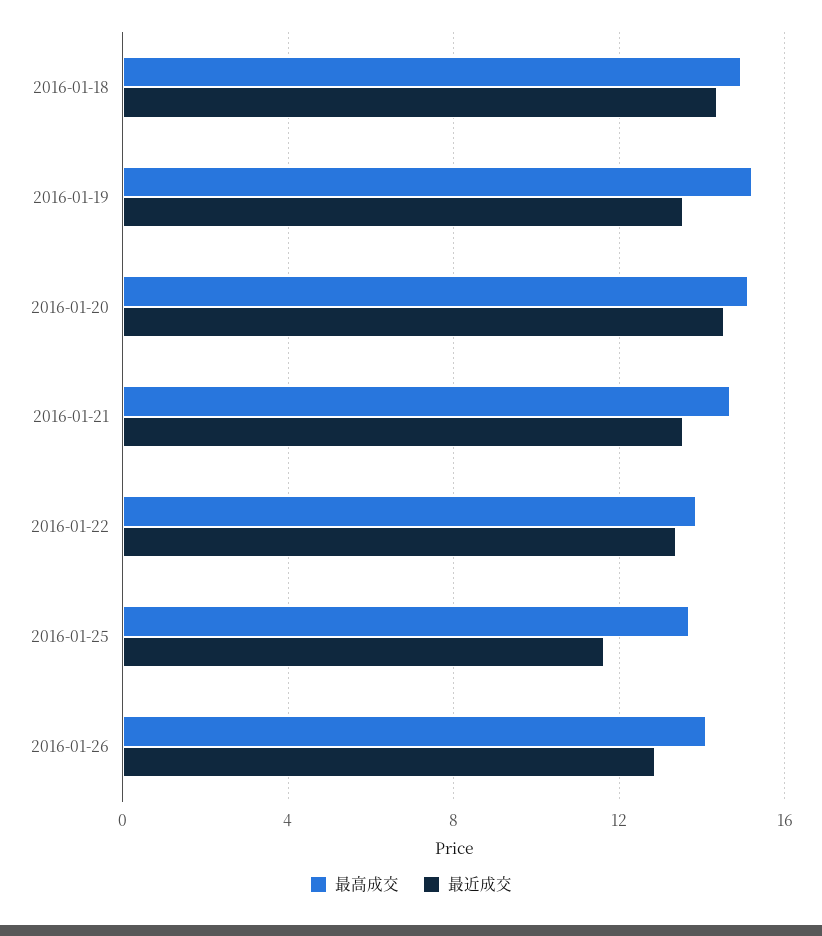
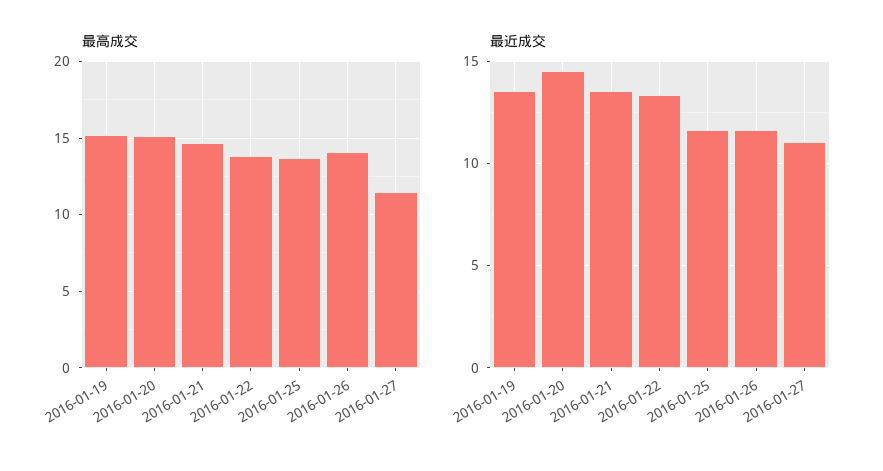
最高成交, 2016-01-18: 15 -> none
最近成交, 2016-01-18: 14.5 -> none
最近成交, 2016-01-26: 13 -> 11.5
最高成交, 2016-01-27: none -> 11.5
最近成交, 2016-01-27: none -> 11

